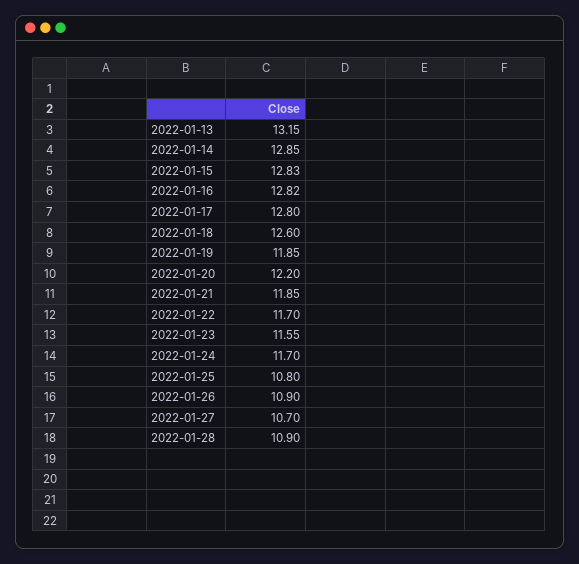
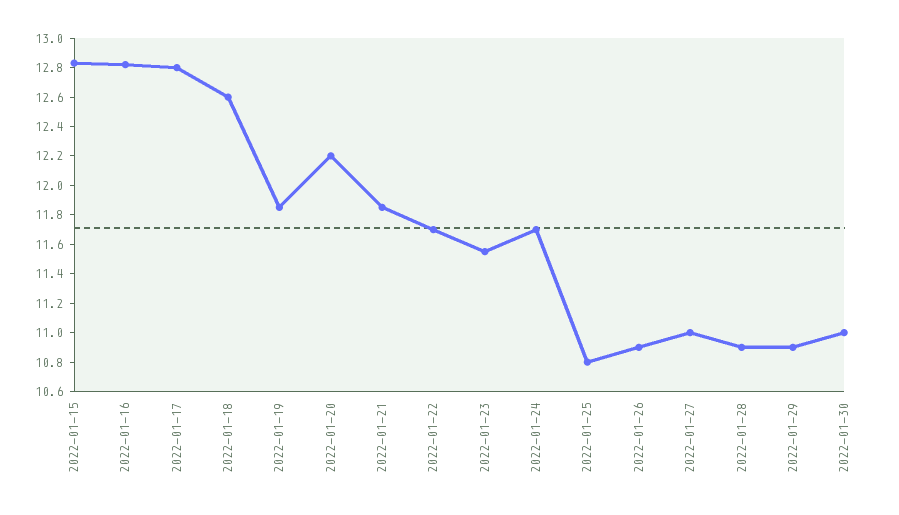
2022-01-13: 13.15 -> none
2022-01-14: 12.85 -> none
2022-01-27: 10.7 -> 11
2022-01-29: none -> 10.9
2022-01-30: none -> 11

